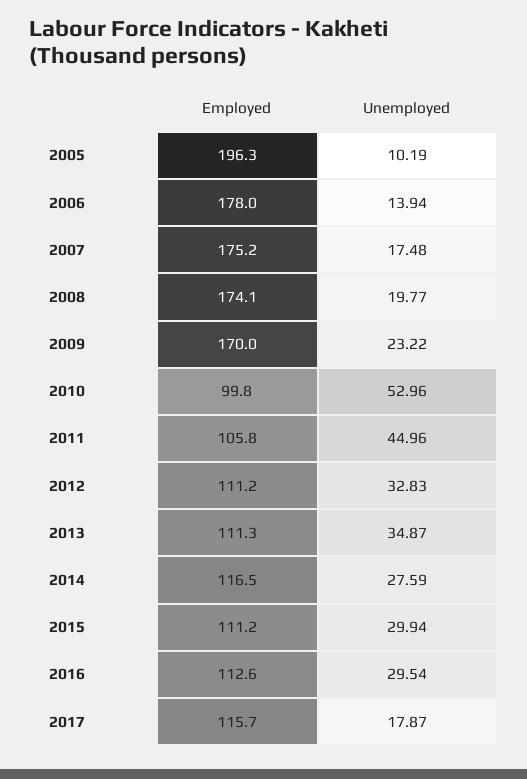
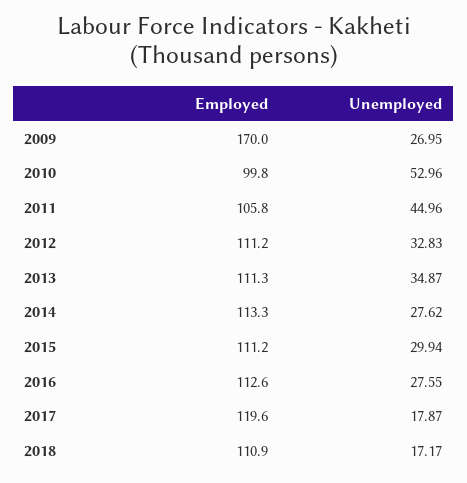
Employed, 2005: 196.3 -> none
Unemployed, 2005: 10.19 -> none
Employed, 2006: 178 -> none
Unemployed, 2006: 13.94 -> none
Employed, 2007: 175.2 -> none
Unemployed, 2007: 17.48 -> none
Employed, 2008: 174.1 -> none
Unemployed, 2008: 19.77 -> none
Unemployed, 2009: 23.22 -> 26.95
Employed, 2014: 116.5 -> 113.3
Unemployed, 2014: 27.59 -> 27.62
Unemployed, 2016: 29.54 -> 27.55
Employed, 2017: 115.7 -> 119.6
Employed, 2018: none -> 110.9
Unemployed, 2018: none -> 17.17

